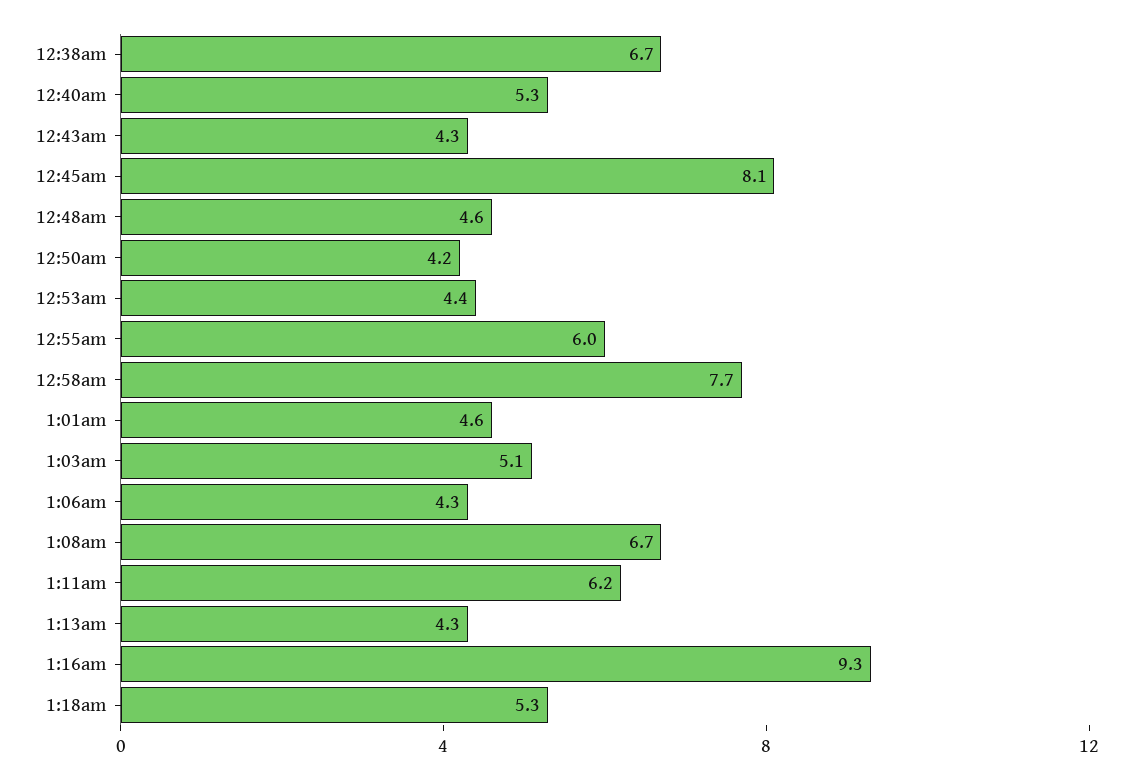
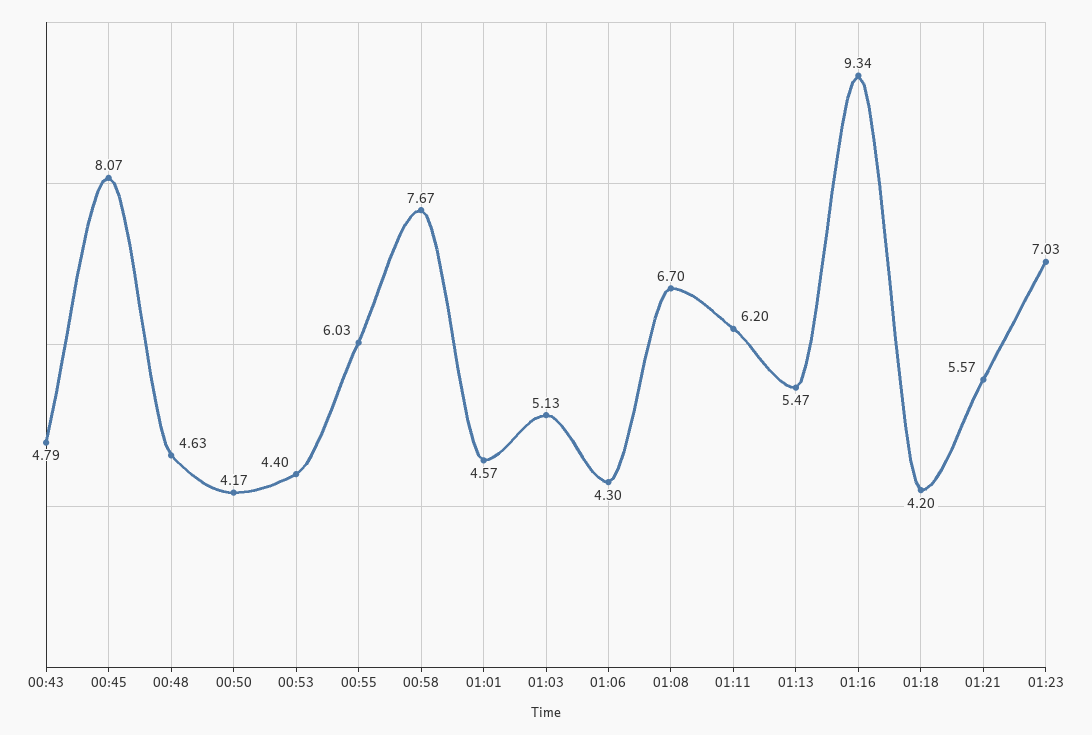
12:38am: 6.7 -> none
12:40am: 5.3 -> none
12:43am: 4.3 -> 4.79
1:13am: 4.3 -> 5.47
1:18am: 5.3 -> 4.2
01:21: none -> 5.57
01:23: none -> 7.03

